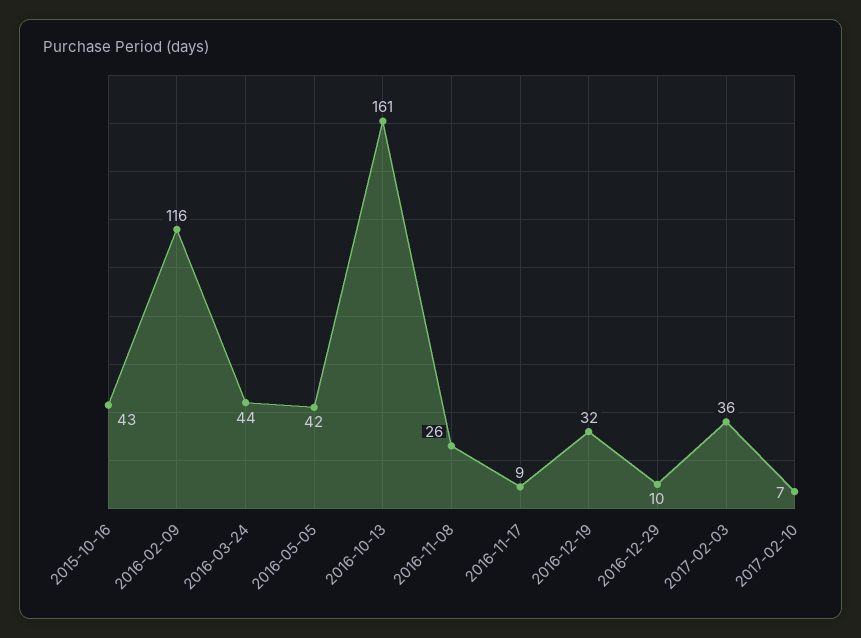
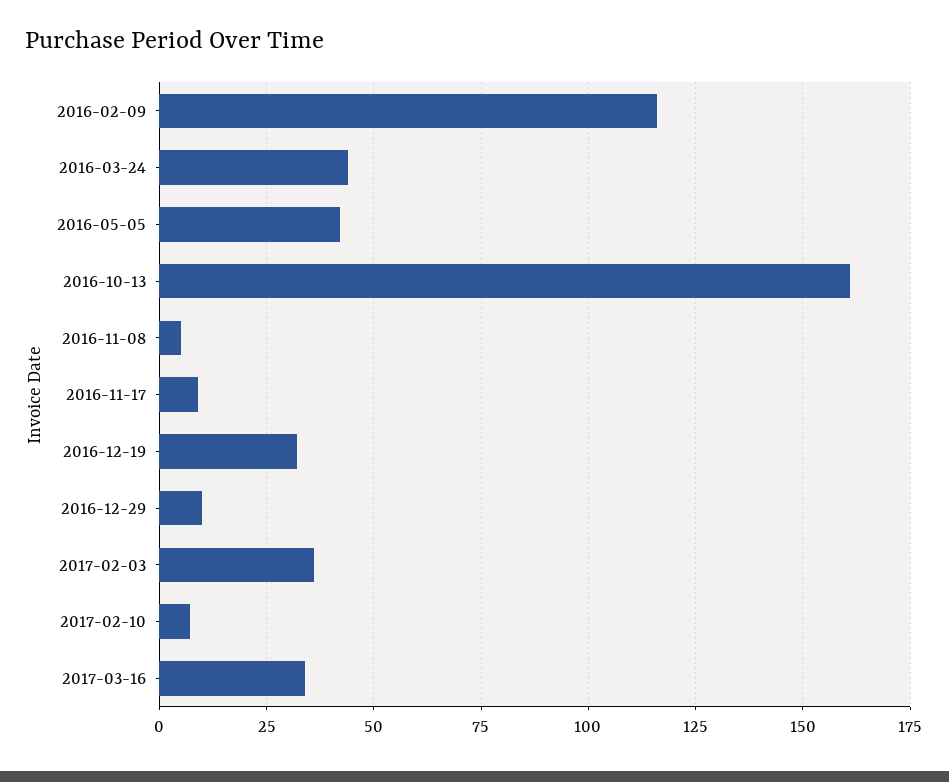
2015-10-16: 43 -> none
2016-11-08: 26 -> 5
2017-03-16: none -> 35

